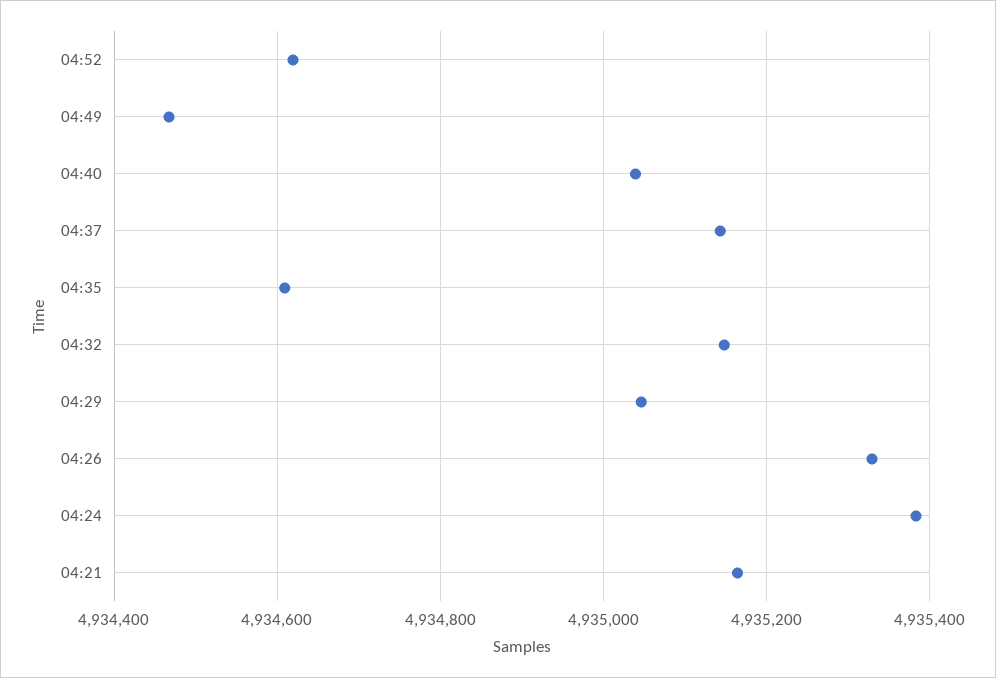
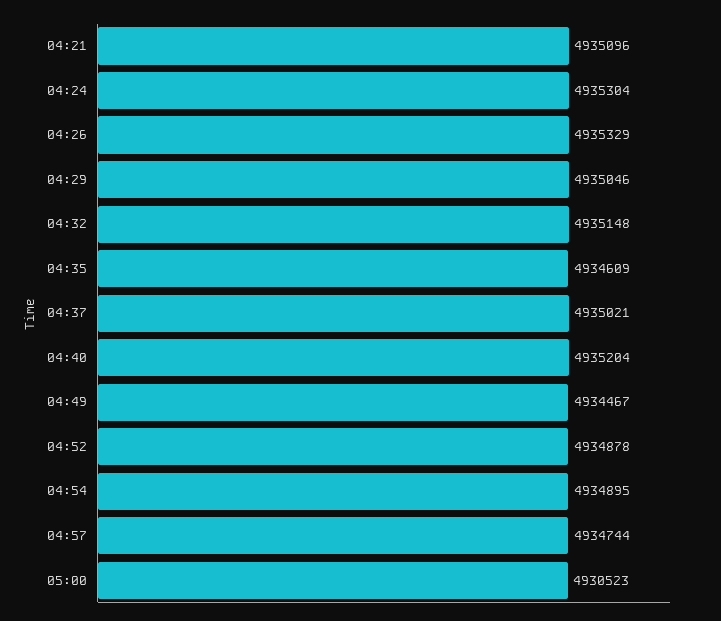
04:52: 4934620 -> 4934878
04:40: 4935040 -> 4935204
04:37: 4935140 -> 4935021
04:24: 4935380 -> 4935304
04:21: 4935160 -> 4935096
04:54: none -> 4934895
04:57: none -> 4934744
05:00: none -> 4930523

